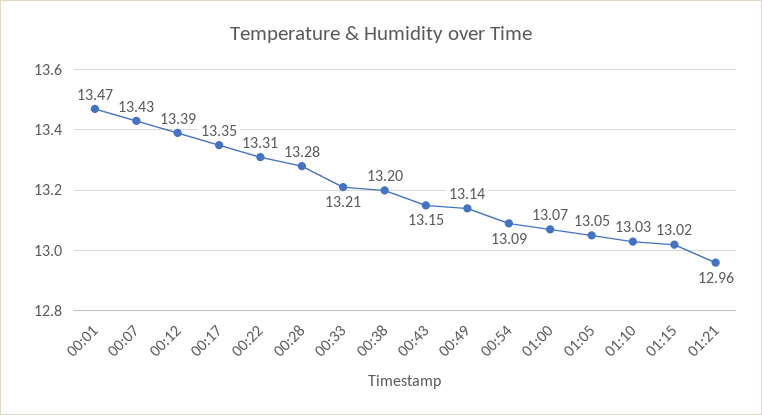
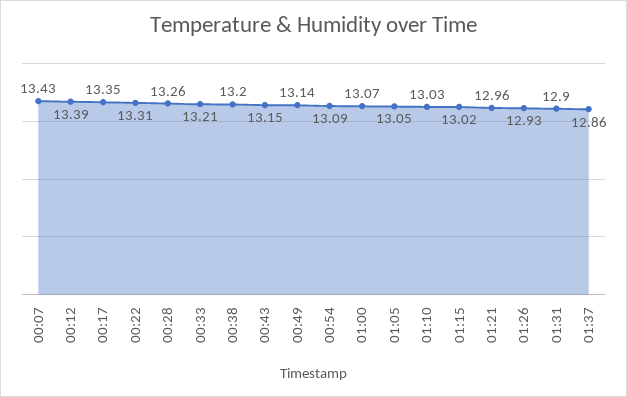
00:01: 13.47 -> none
00:28: 13.28 -> 13.26
01:26: none -> 12.93
01:31: none -> 12.9
01:37: none -> 12.86

